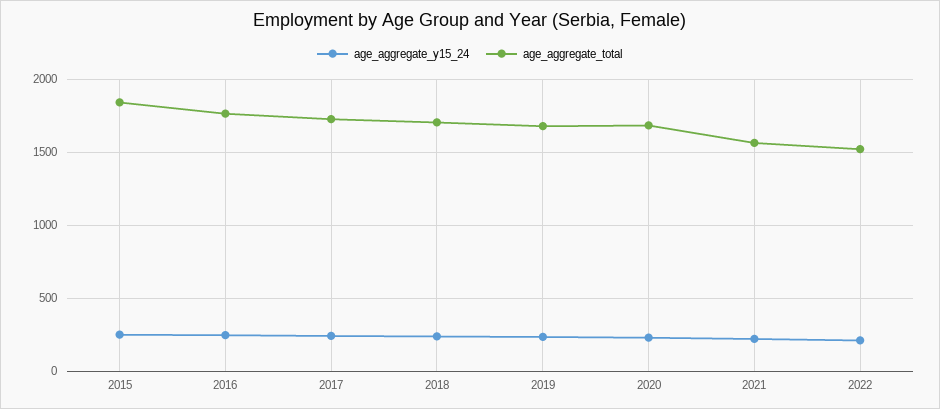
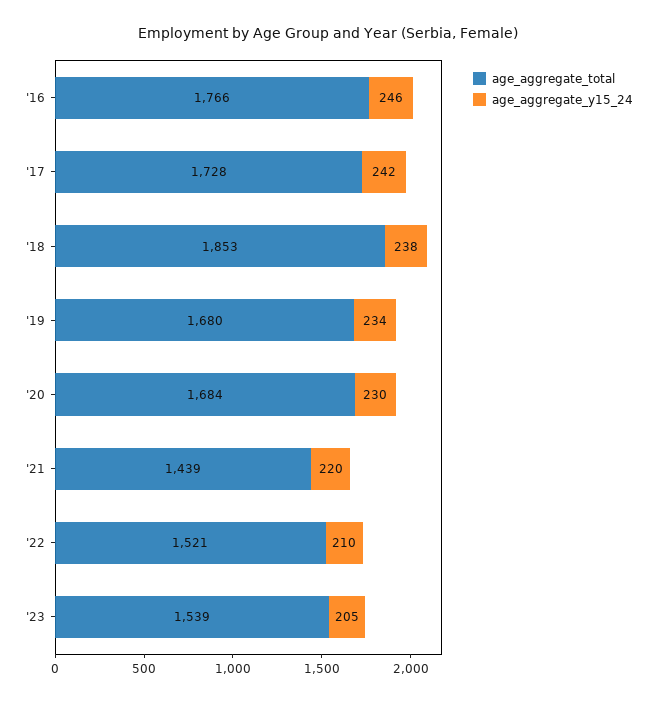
age_aggregate_y15_24, 2015: 250 -> none
age_aggregate_total, 2015: 1850 -> none
age_aggregate_total, 2018: 1700 -> 1853
age_aggregate_total, 2021: 1550 -> 1439
age_aggregate_total, '23: none -> 1539
age_aggregate_y15_24, '23: none -> 205

